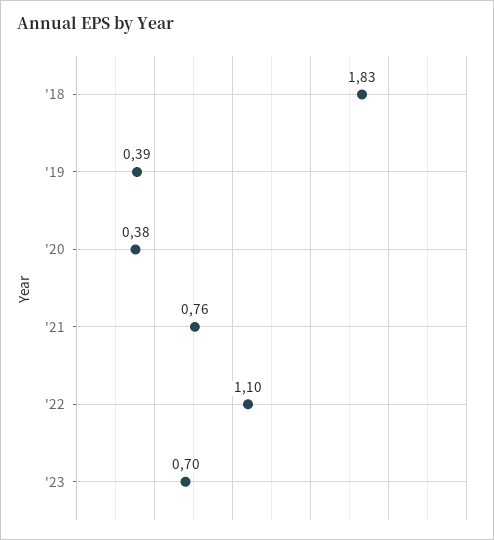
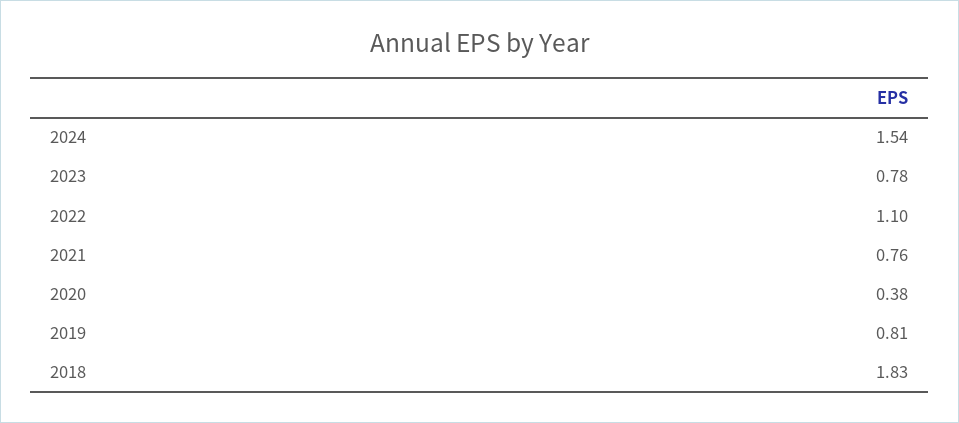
'19: 0.39 -> 0.81
'23: 0.7 -> 0.78
2024: none -> 1.54

